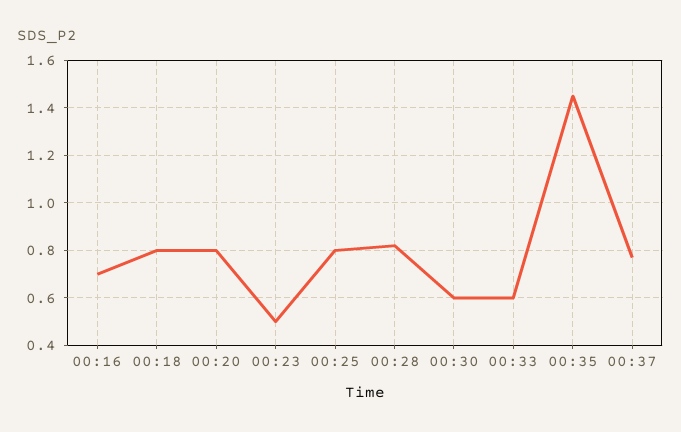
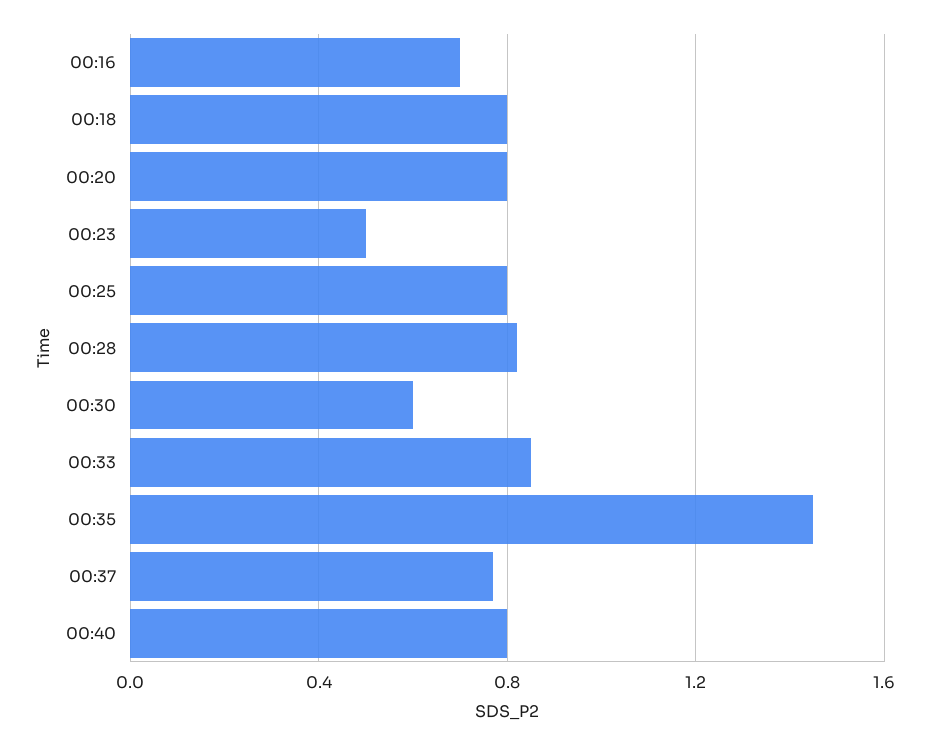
00:33: 0.6 -> 0.85
00:40: none -> 0.8

